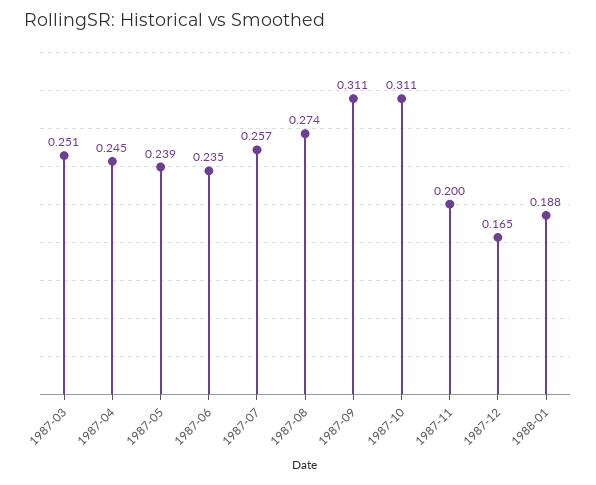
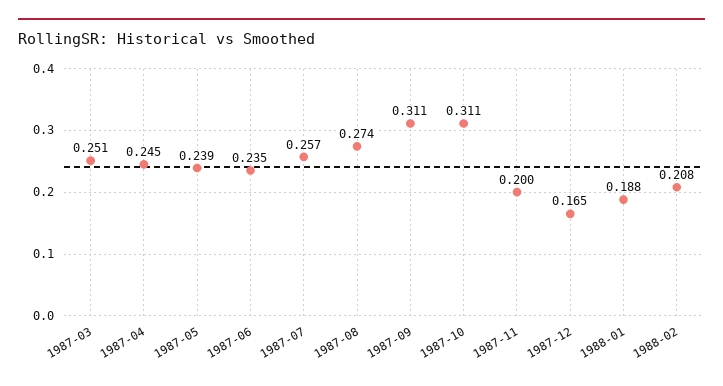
1988-02: none -> 0.208

